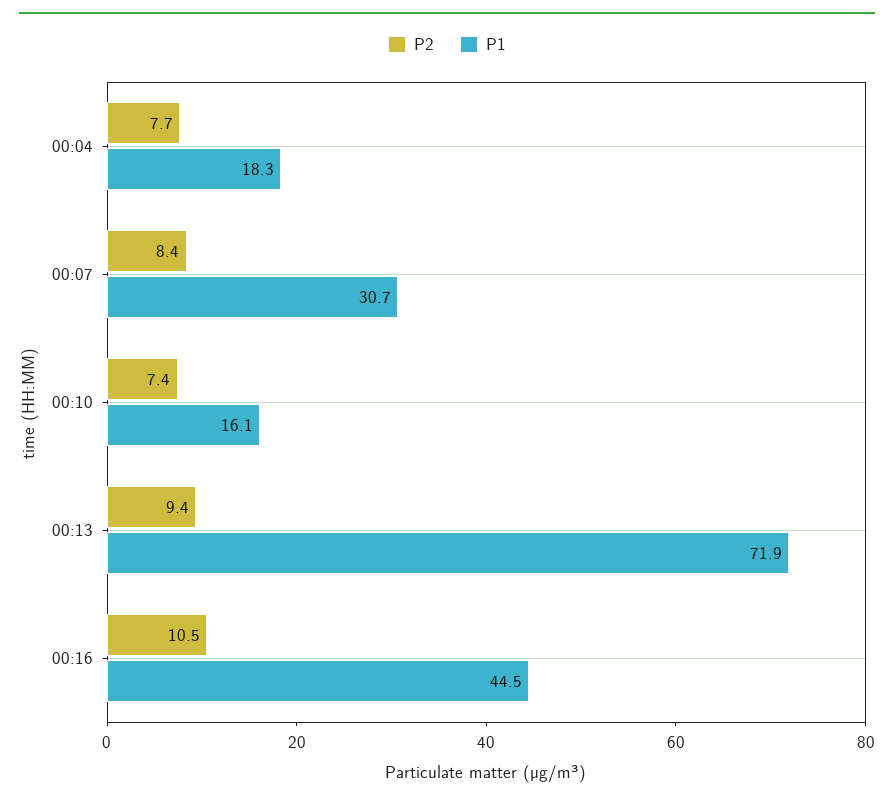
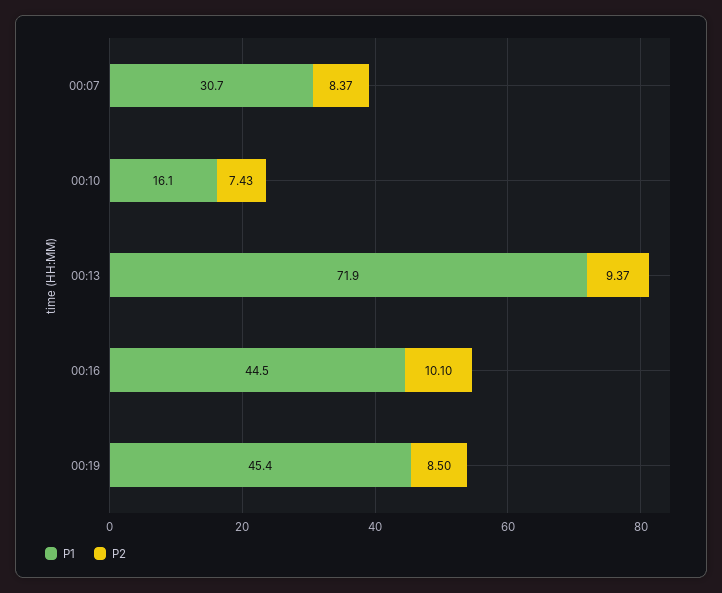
P2, 00:04: 7.7 -> none
P1, 00:04: 18.3 -> none
P2, 00:16: 10.5 -> 10.1
P1, 00:19: none -> 45.4
P2, 00:19: none -> 8.5

